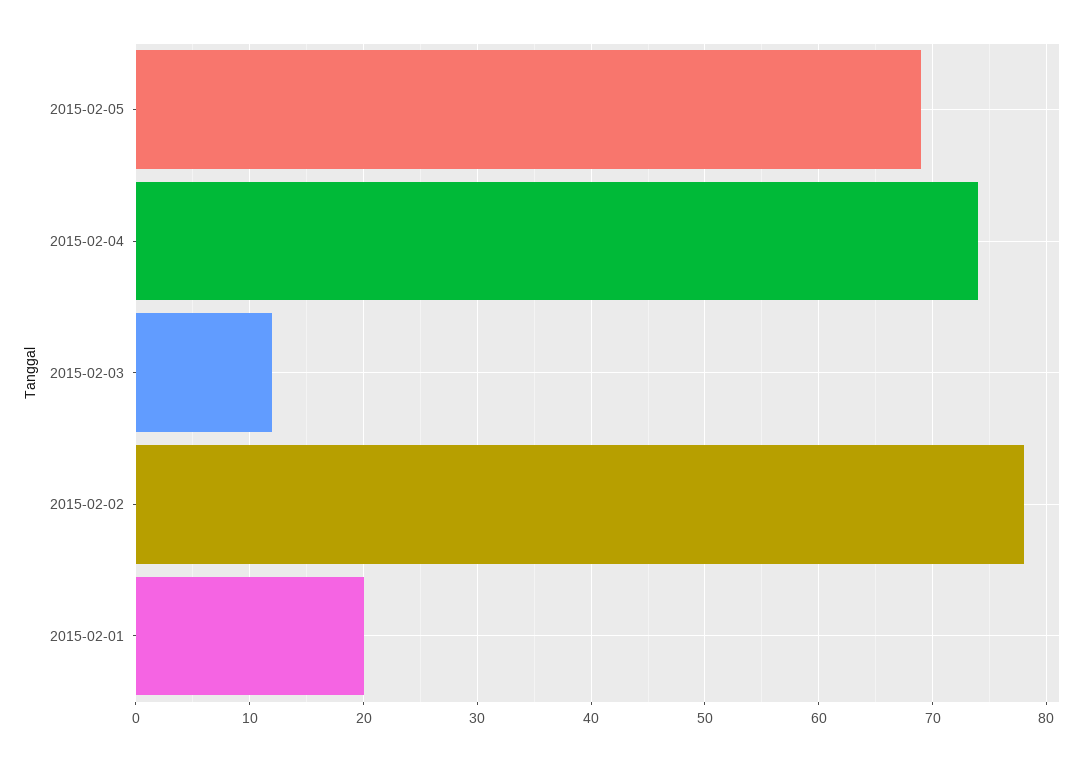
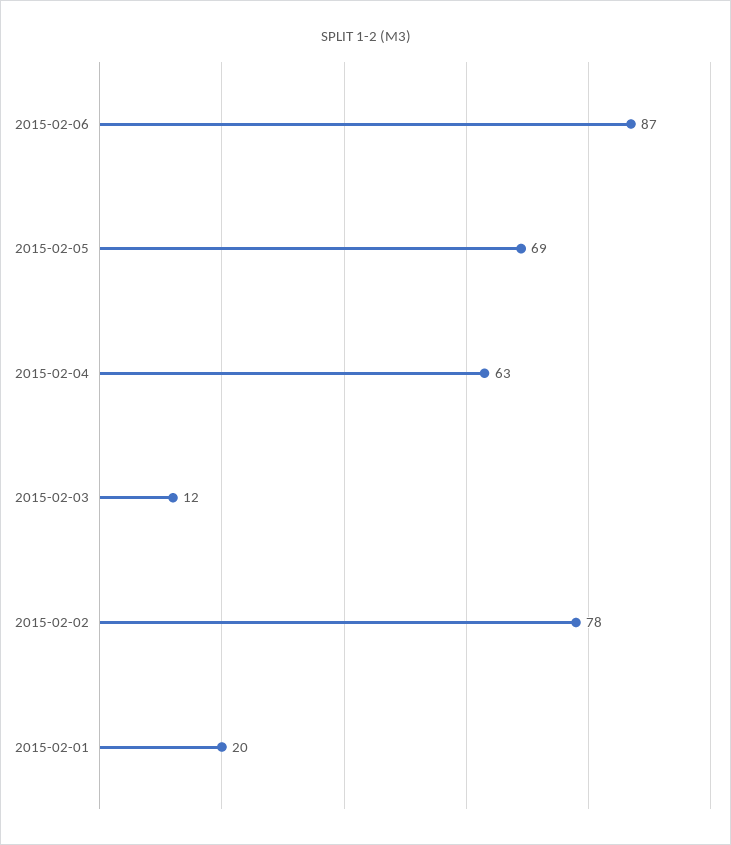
2015-02-04: 74 -> 63
2015-02-06: none -> 87

